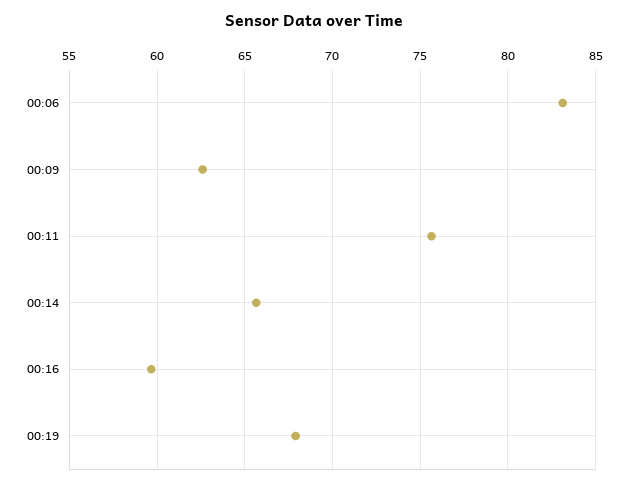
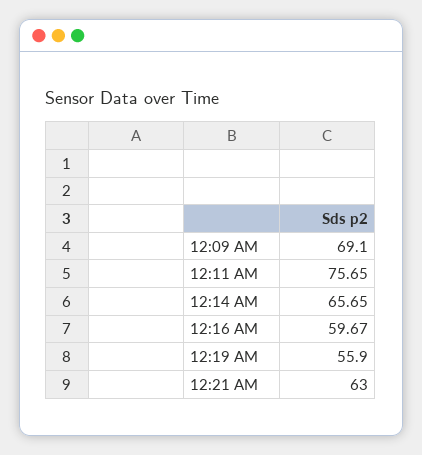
00:06: 83 -> none
00:09: 62.5 -> 69.1
00:19: 68 -> 55.9
12:21 AM: none -> 63

